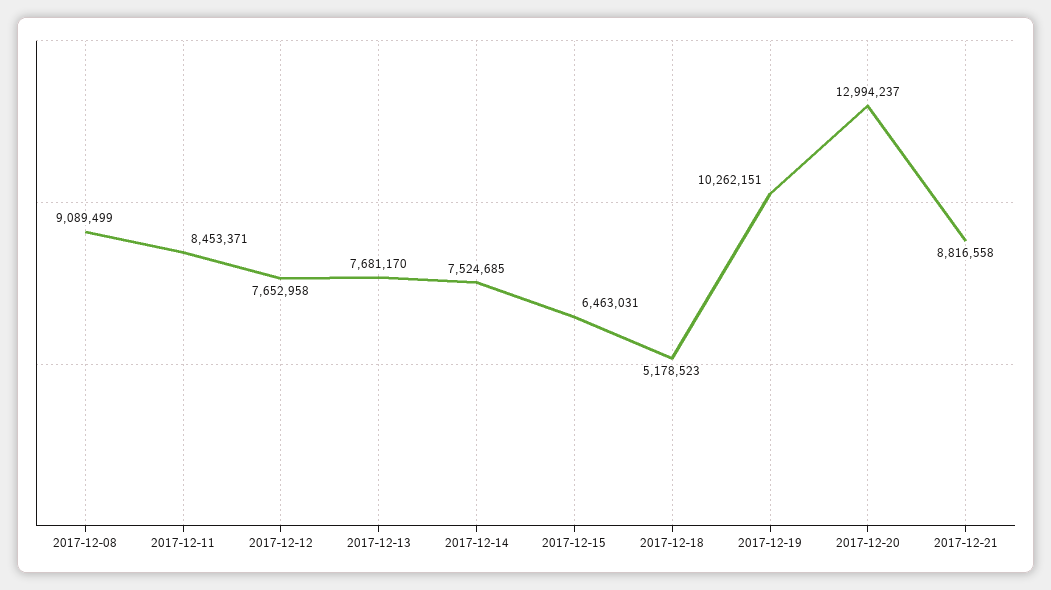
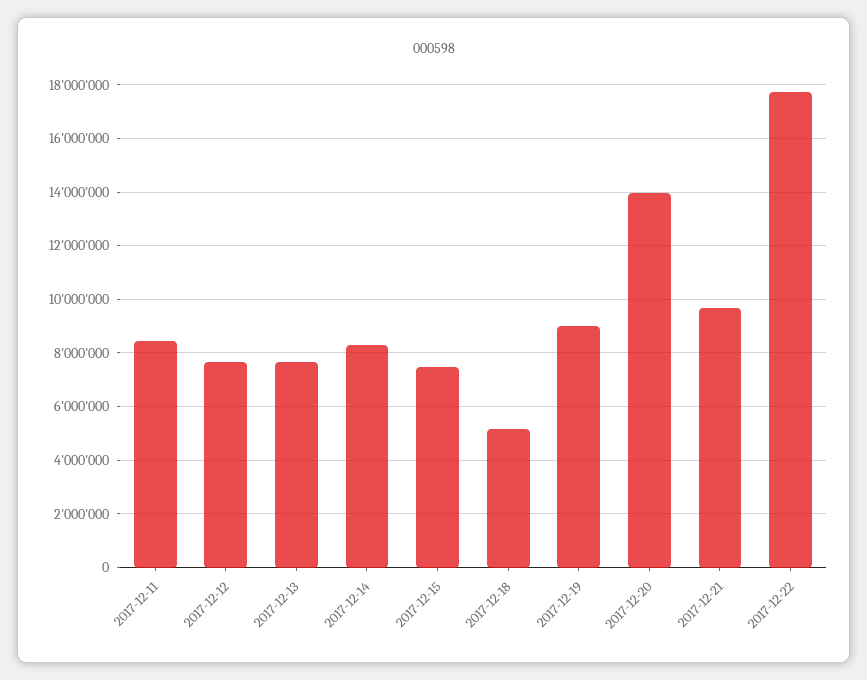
2017-12-08: 9089499 -> none
2017-12-14: 7524685 -> 8250000
2017-12-15: 6463031 -> 7500000
2017-12-19: 10262151 -> 9000000
2017-12-20: 12994237 -> 14000000
2017-12-21: 8816558 -> 9750000
2017-12-22: none -> 17750000

